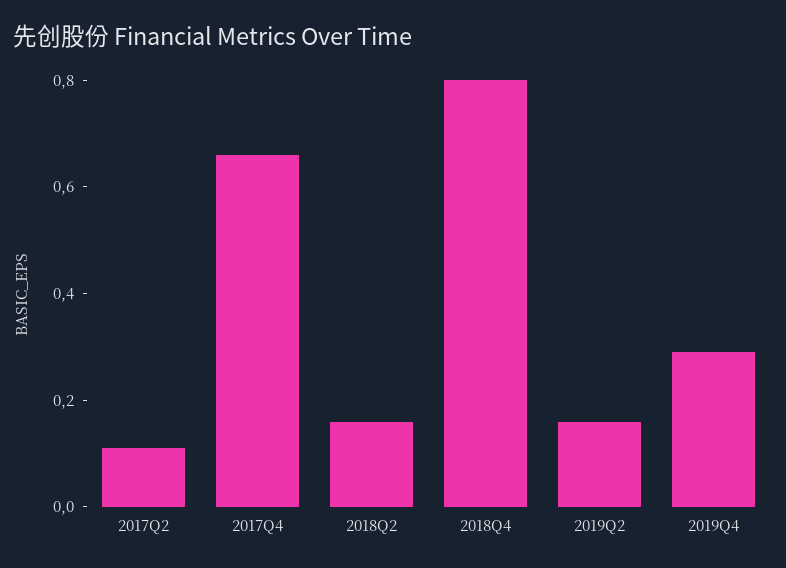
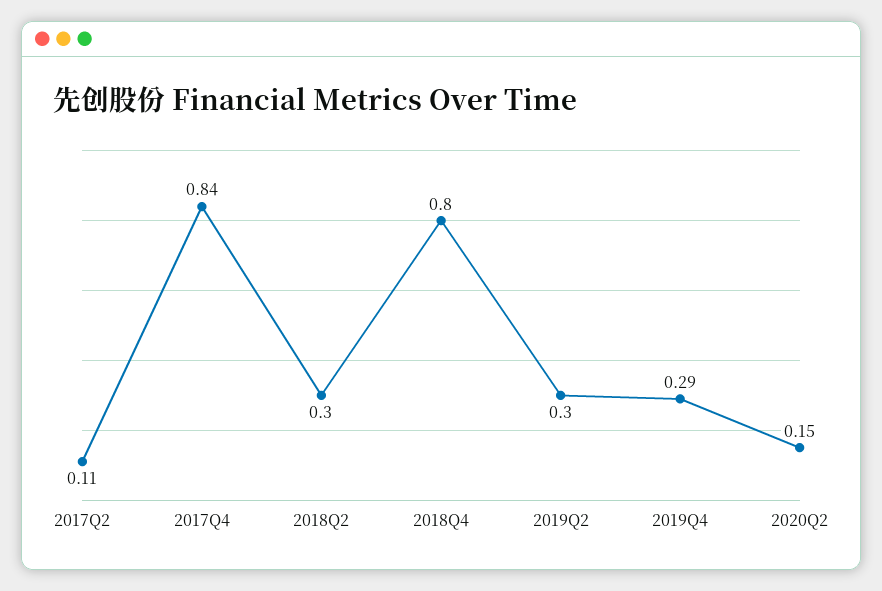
2017Q4: 0.65 -> 0.84
2018Q2: 0.15 -> 0.3
2019Q2: 0.15 -> 0.3
2020Q2: none -> 0.15

